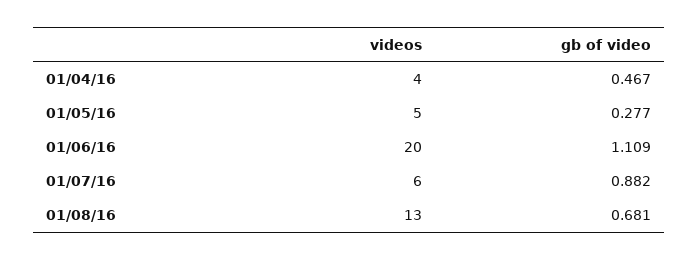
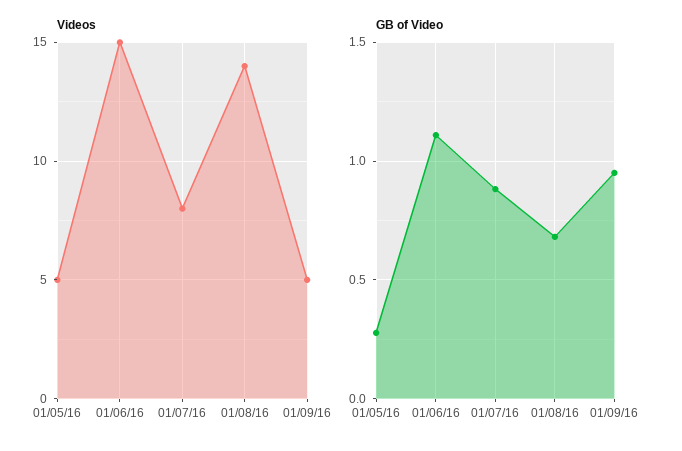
videos, 01/04/16: 4 -> none
gb of video, 01/04/16: 0.467 -> none
videos, 01/06/16: 20 -> 15
videos, 01/07/16: 6 -> 8
videos, 01/08/16: 13 -> 14
videos, 01/09/16: none -> 5
gb of video, 01/09/16: none -> 0.95

